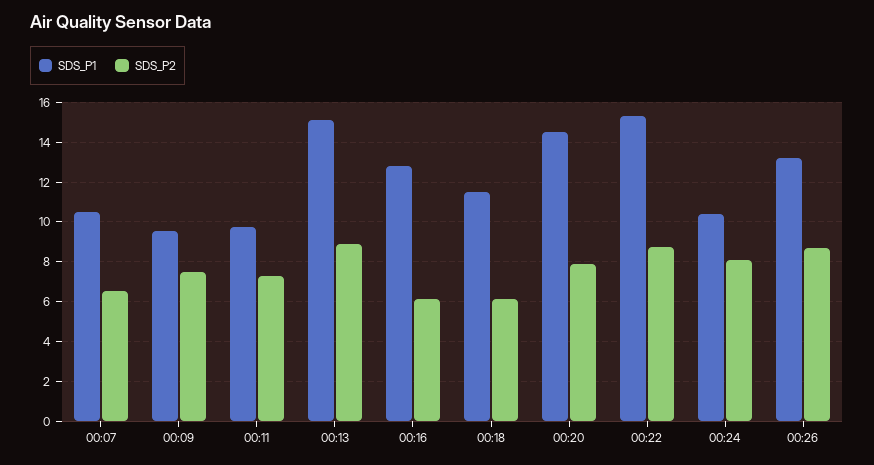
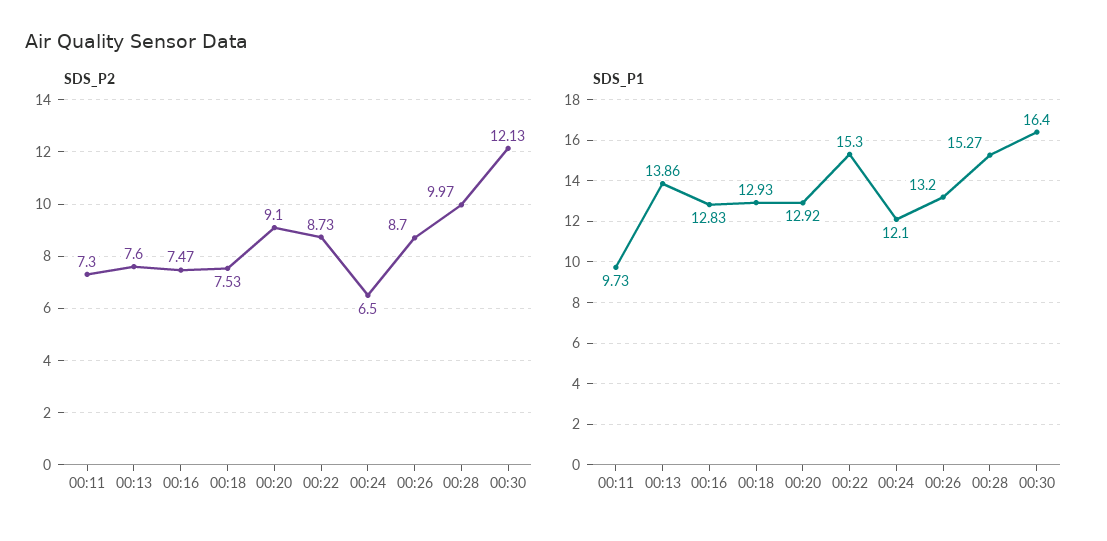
SDS_P1, 00:07: 10.5 -> none
SDS_P2, 00:07: 6.5 -> none
SDS_P1, 00:09: 9.5 -> none
SDS_P2, 00:09: 7.5 -> none
SDS_P1, 00:13: 15 -> 13.86
SDS_P2, 00:13: 9 -> 7.6
SDS_P2, 00:16: 6 -> 7.47
SDS_P1, 00:18: 11.5 -> 12.93
SDS_P2, 00:18: 6 -> 7.53
SDS_P1, 00:20: 14.5 -> 12.92
SDS_P2, 00:20: 8 -> 9.1
SDS_P1, 00:24: 10.5 -> 12.1
SDS_P2, 00:24: 8 -> 6.5
SDS_P2, 00:28: none -> 9.97
SDS_P2, 00:30: none -> 12.13
SDS_P1, 00:28: none -> 15.27
SDS_P1, 00:30: none -> 16.4

